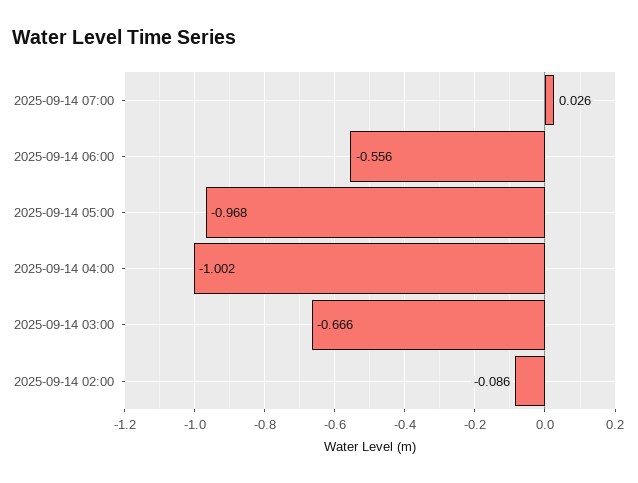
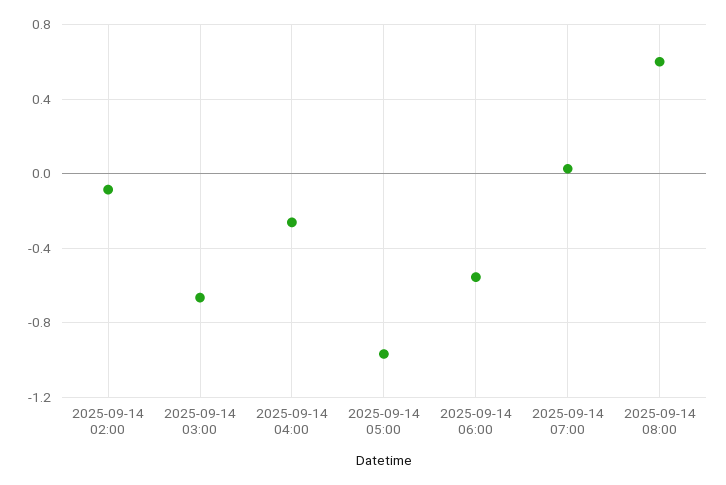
2025-09-14 04:00: -1.002 -> -0.25
2025-09-14 08:00: none -> 0.6

